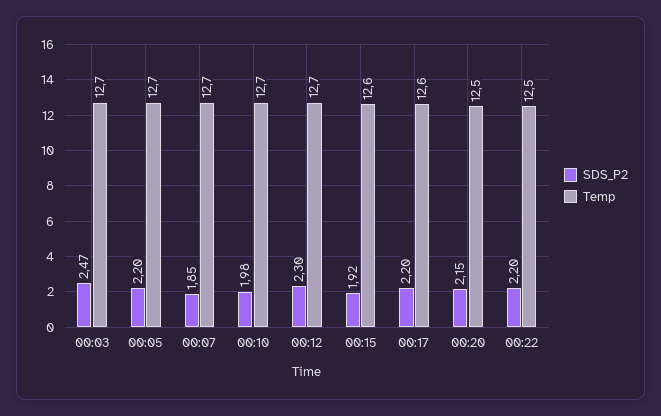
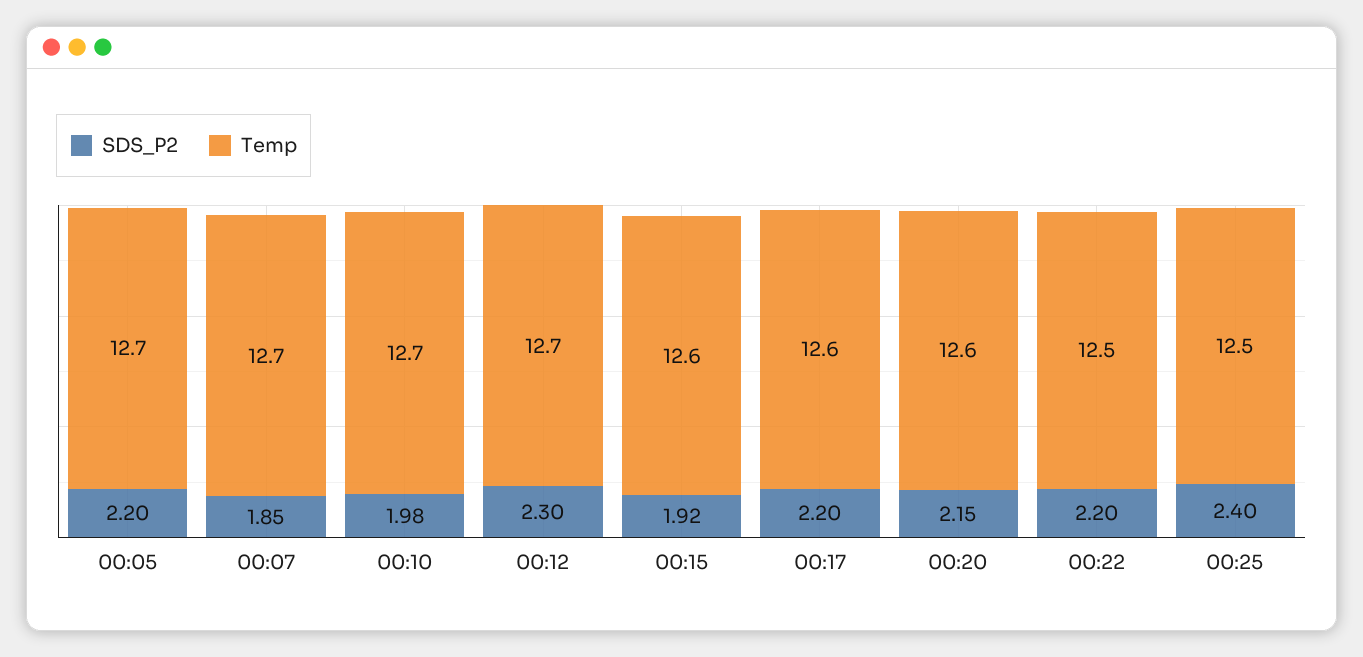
SDS_P2, 00:03: 2.47 -> none
Temp, 00:03: 12.7 -> none
Temp, 00:20: 12.5 -> 12.6
SDS_P2, 00:25: none -> 2.4
Temp, 00:25: none -> 12.5

